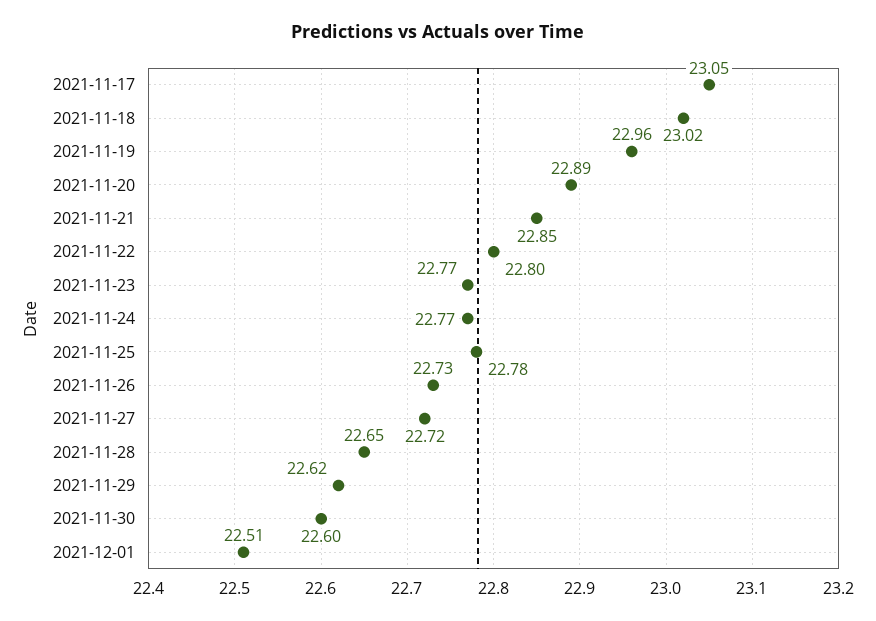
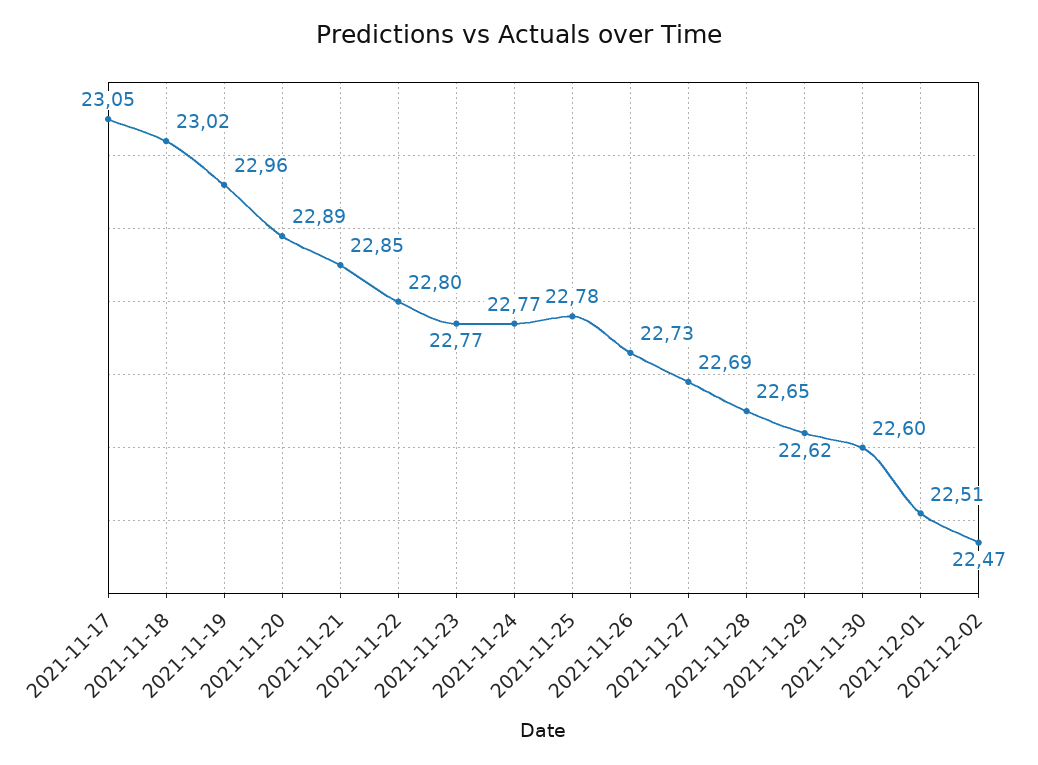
2021-11-27: 22.72 -> 22.69
2021-12-02: none -> 22.47

